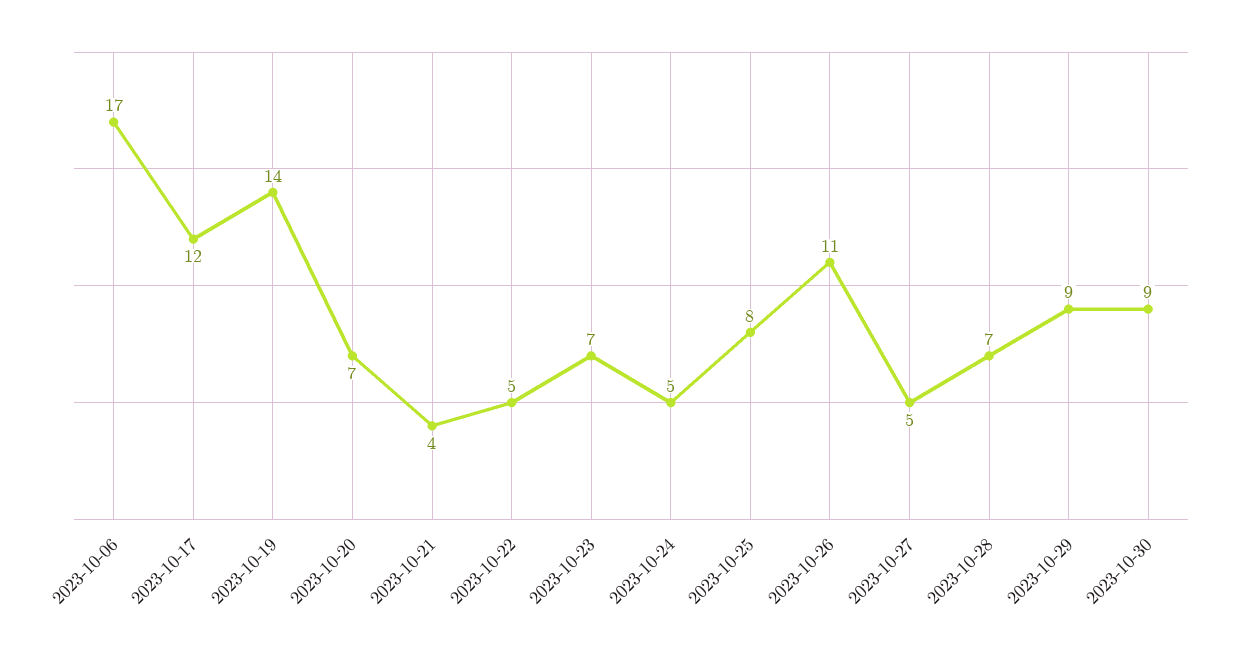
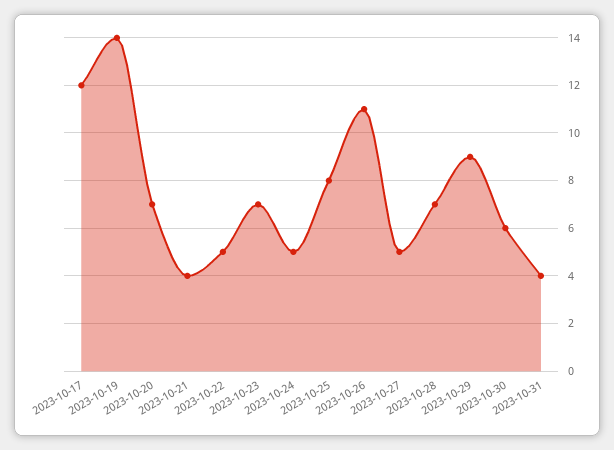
2023-10-06: 17 -> none
2023-10-30: 9 -> 6
2023-10-31: none -> 4

